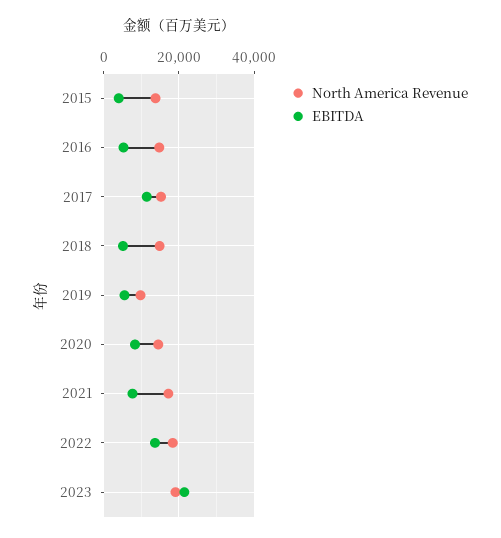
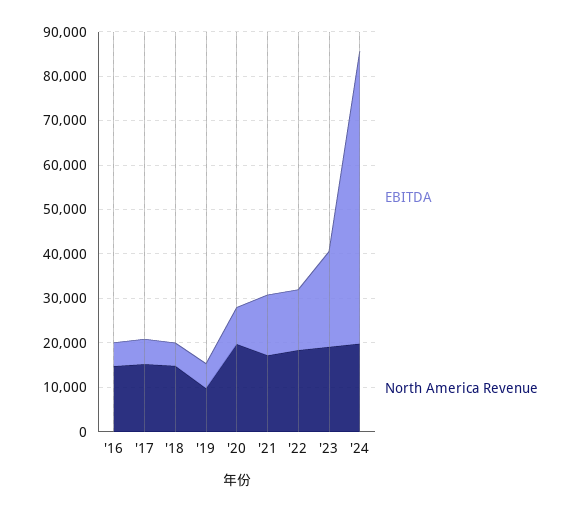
North America Revenue, 2015: 14000 -> none
EBITDA, 2015: 4000 -> none
EBITDA, 2017: 12000 -> 6000
North America Revenue, 2020: 14000 -> 20000
EBITDA, 2021: 8000 -> 14000
EBITDA, '24: none -> 66000
North America Revenue, '24: none -> 20000

